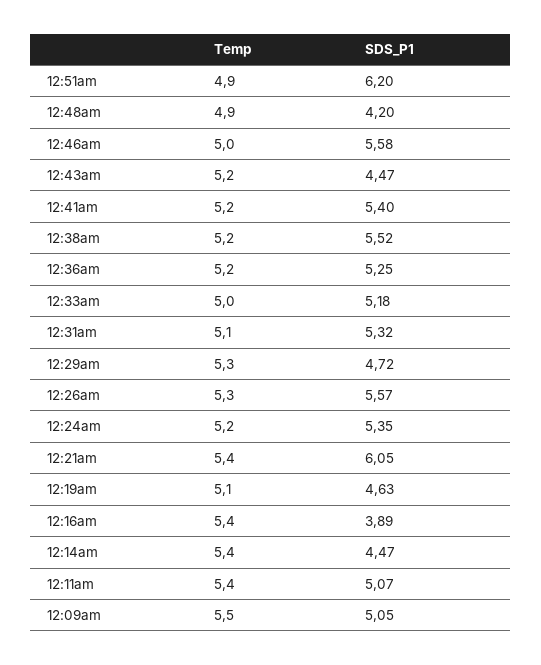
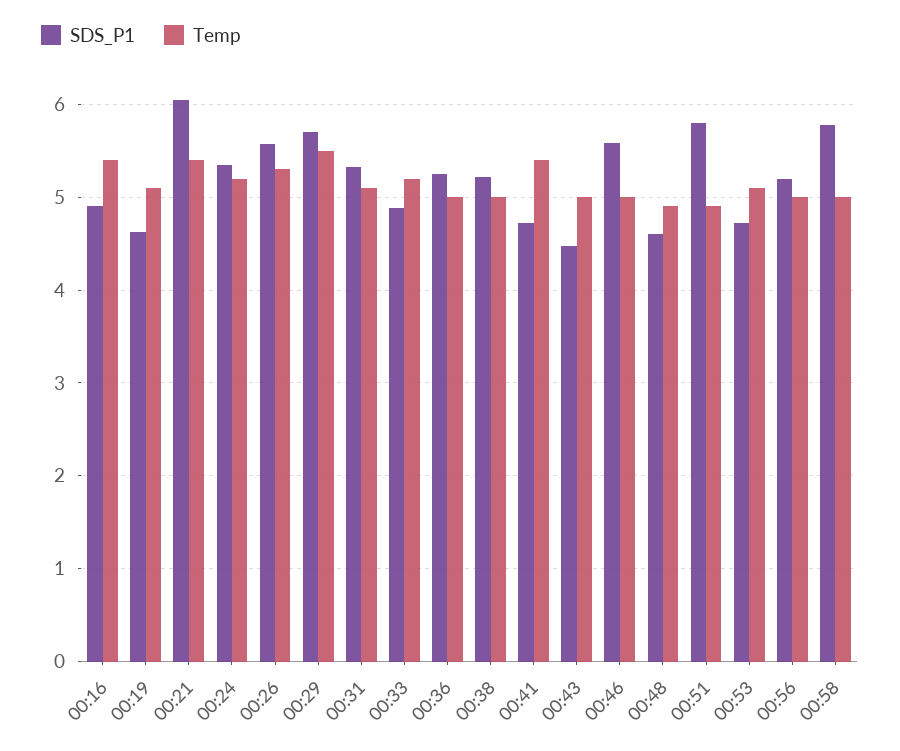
SDS_P1, 12:51am: 6.2 -> 5.8
SDS_P1, 12:48am: 4.2 -> 4.6
Temp, 12:43am: 5.2 -> 5
Temp, 12:41am: 5.2 -> 5.4
SDS_P1, 12:41am: 5.4 -> 4.7
Temp, 12:38am: 5.2 -> 5
SDS_P1, 12:38am: 5.52 -> 5.2
Temp, 12:36am: 5.2 -> 5
Temp, 12:33am: 5 -> 5.2
SDS_P1, 12:33am: 5.18 -> 4.9
Temp, 12:29am: 5.3 -> 5.5
SDS_P1, 12:29am: 4.72 -> 5.7
SDS_P1, 12:16am: 3.89 -> 4.9
Temp, 12:14am: 5.4 -> none
SDS_P1, 12:14am: 4.47 -> none
Temp, 12:11am: 5.4 -> none
SDS_P1, 12:11am: 5.07 -> none
Temp, 12:09am: 5.5 -> none
SDS_P1, 12:09am: 5.05 -> none
SDS_P1, 00:53: none -> 4.7
Temp, 00:53: none -> 5.1
SDS_P1, 00:56: none -> 5.2
Temp, 00:56: none -> 5
SDS_P1, 00:58: none -> 5.8
Temp, 00:58: none -> 5

